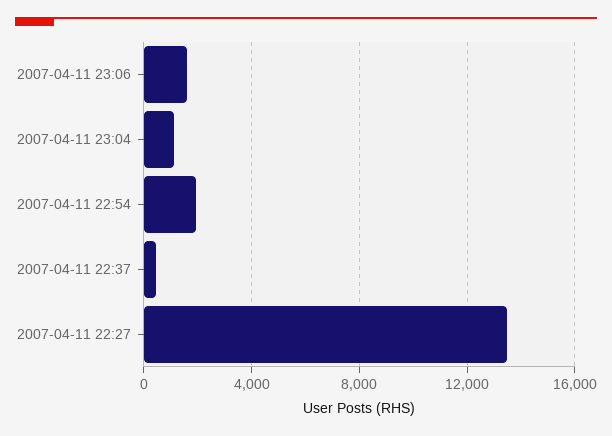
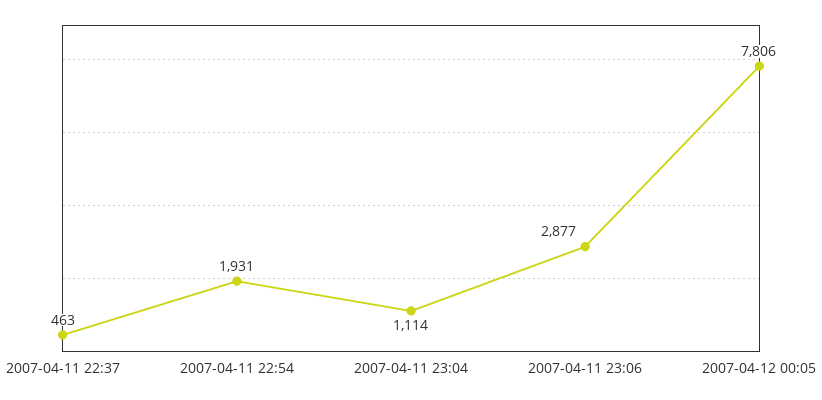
2007-04-11 23:06: 1500 -> 2877
2007-04-11 22:27: 13500 -> none
2007-04-12 00:05: none -> 7806

